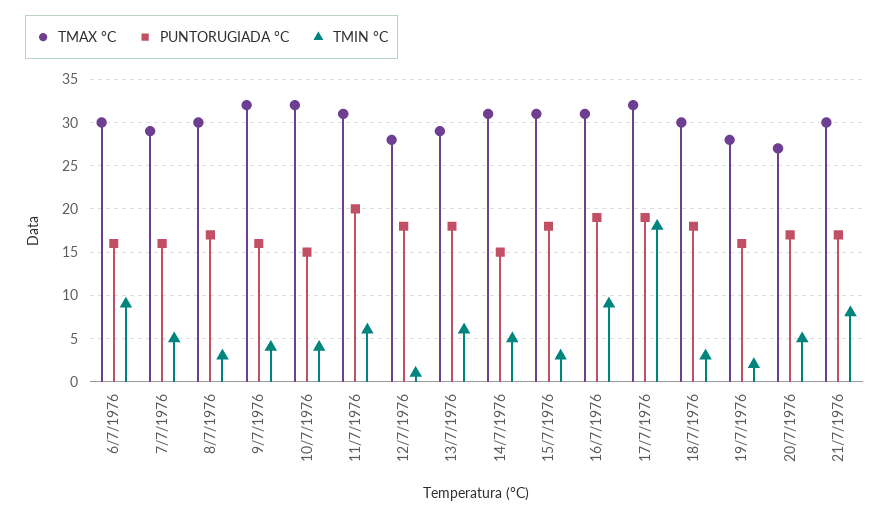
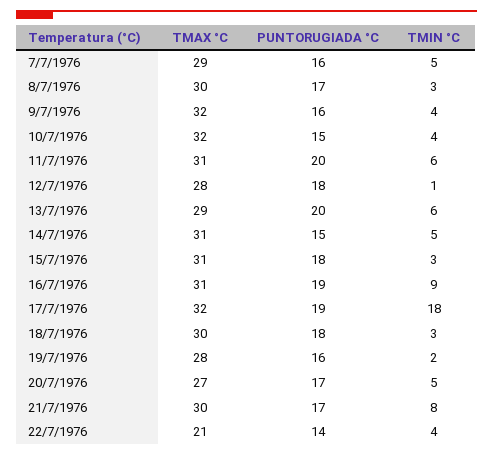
TMAX °C, 6/7/1976: 30 -> none
PUNTORUGIADA °C, 6/7/1976: 16 -> none
TMIN °C, 6/7/1976: 9 -> none
PUNTORUGIADA °C, 13/7/1976: 18 -> 20
TMAX °C, 22/7/1976: none -> 21
PUNTORUGIADA °C, 22/7/1976: none -> 14
TMIN °C, 22/7/1976: none -> 4

